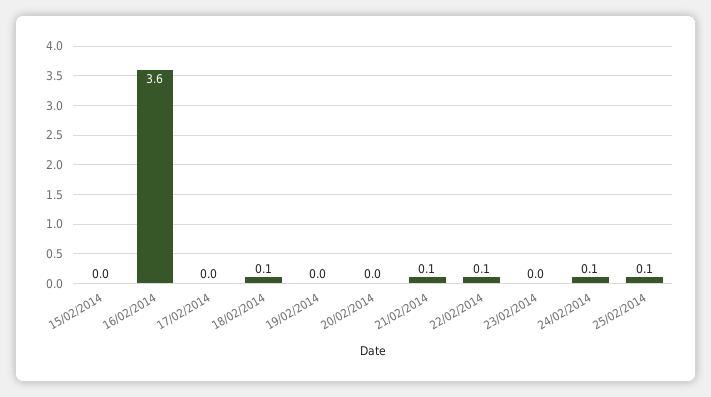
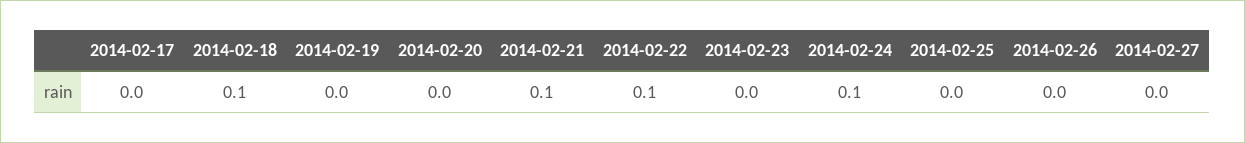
15/02/2014: 0 -> none
16/02/2014: 3.6 -> none
25/02/2014: 0.1 -> 0
2014-02-26: none -> 0
2014-02-27: none -> 0

